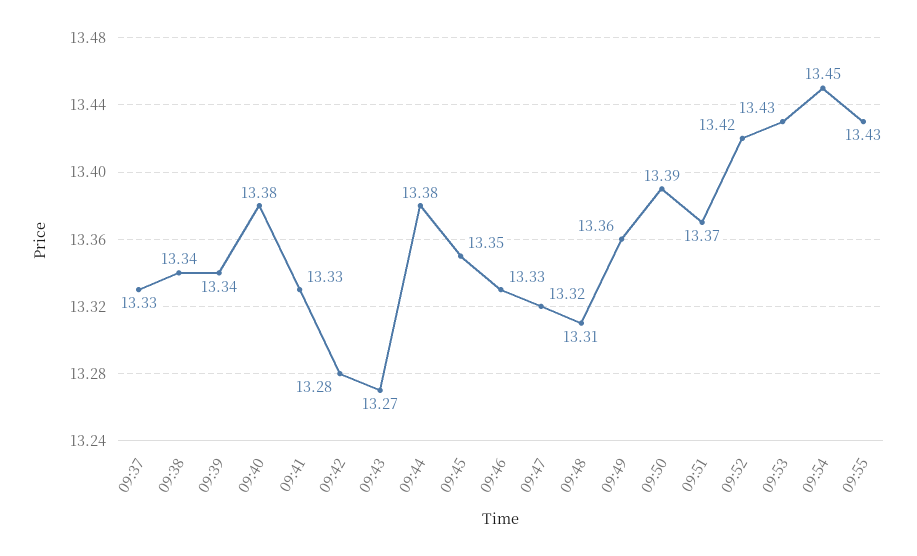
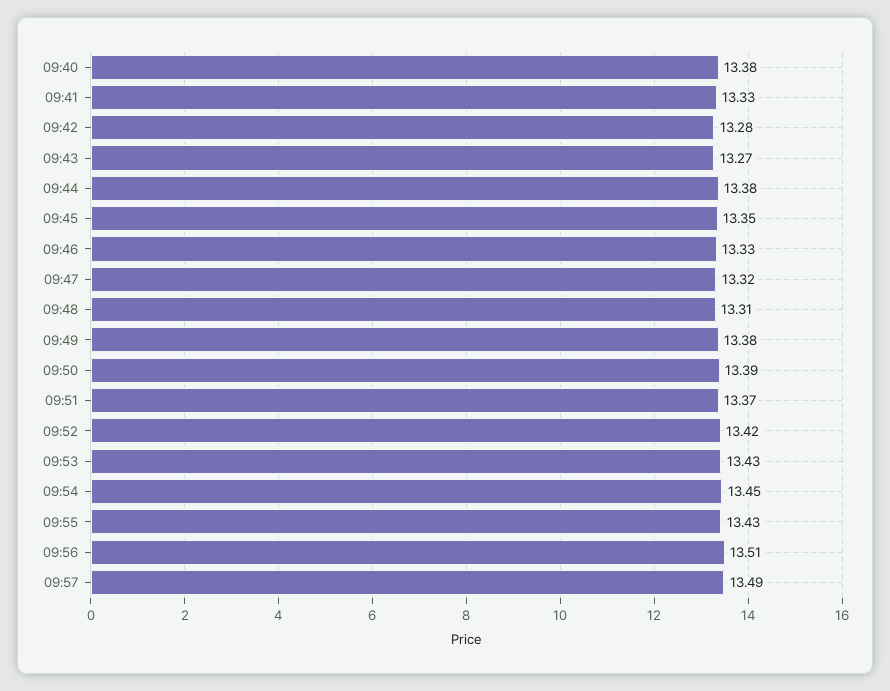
09:37: 13.33 -> none
09:38: 13.34 -> none
09:39: 13.34 -> none
09:49: 13.36 -> 13.38
09:56: none -> 13.51
09:57: none -> 13.49

